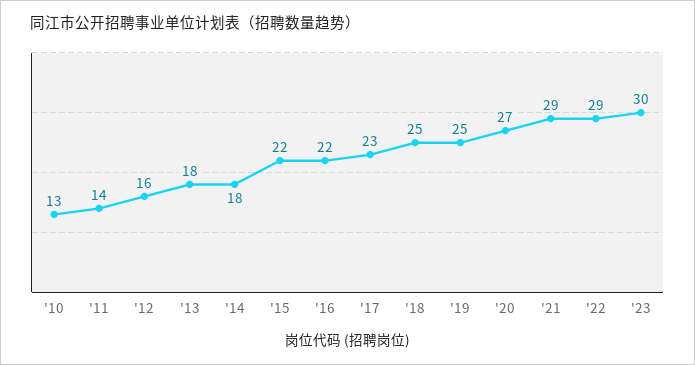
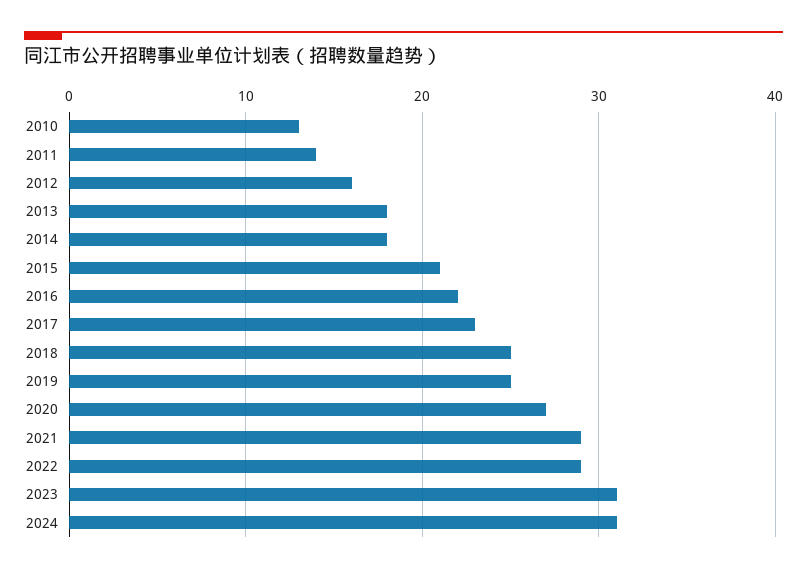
'15: 22 -> 21
'23: 30 -> 31
2024: none -> 31

